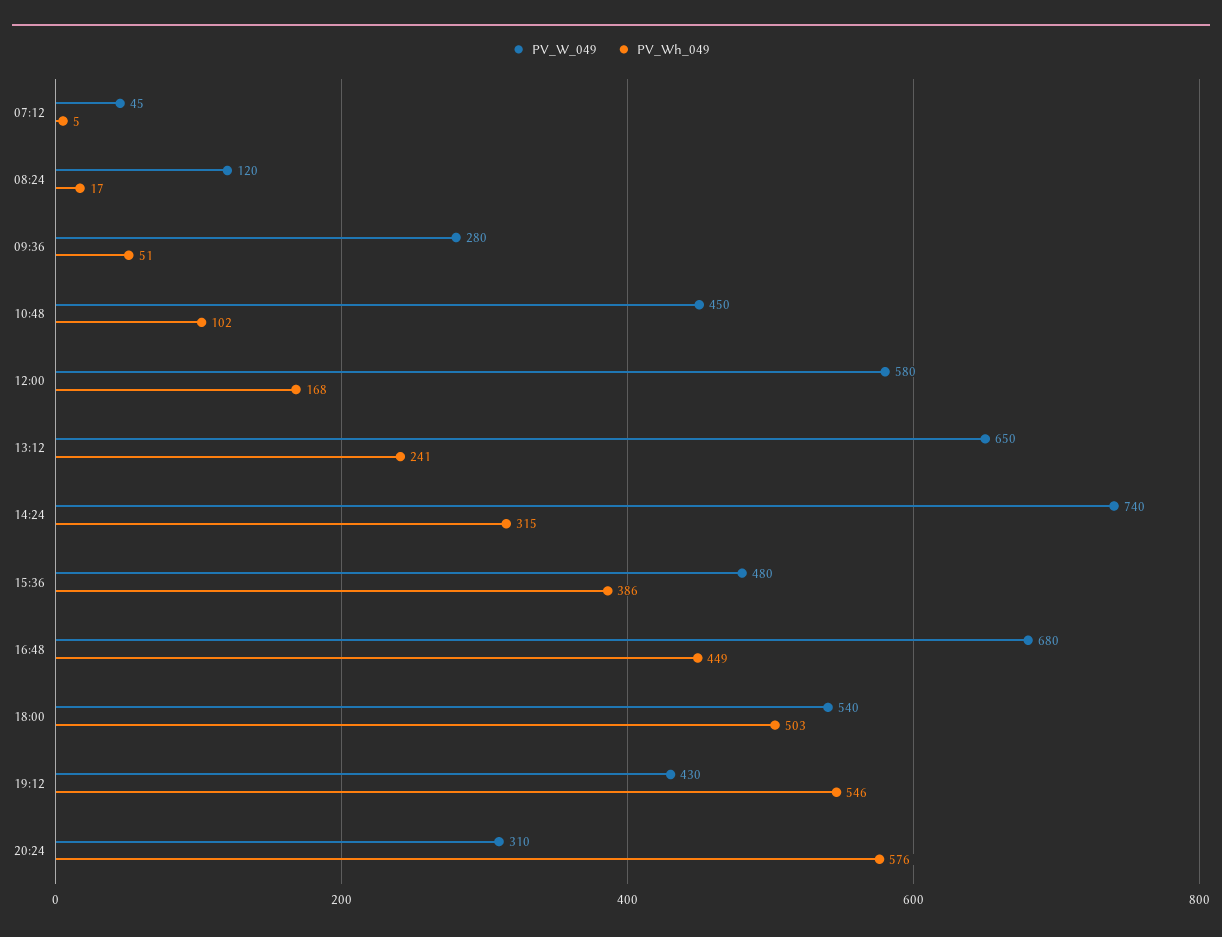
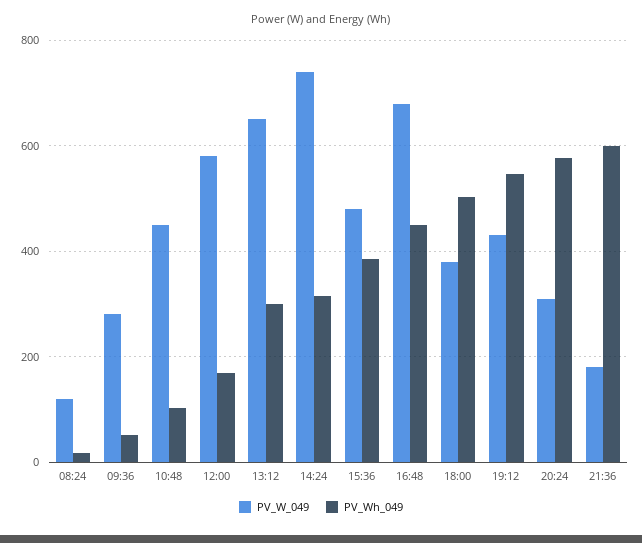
PV_W_049, 07:12: 45 -> none
PV_Wh_049, 07:12: 5 -> none
PV_Wh_049, 13:12: 241 -> 300
PV_W_049, 18:00: 540 -> 380
PV_W_049, 21:36: none -> 180
PV_Wh_049, 21:36: none -> 600

